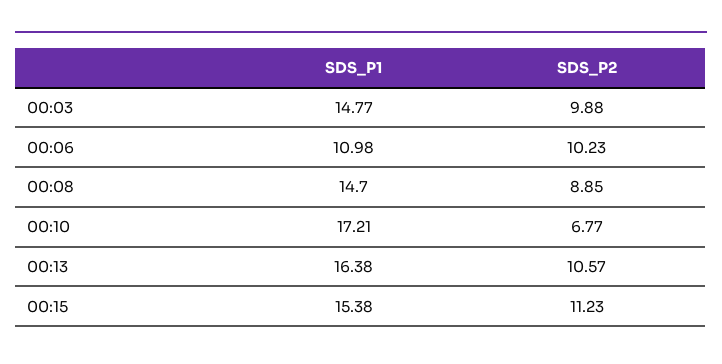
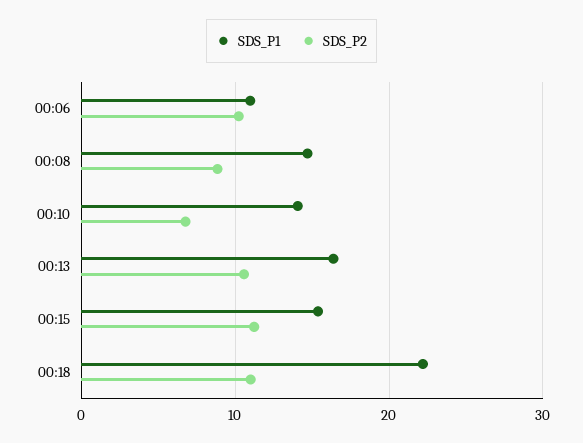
SDS_P1, 00:03: 14.77 -> none
SDS_P2, 00:03: 9.88 -> none
SDS_P1, 00:10: 17.21 -> 14
SDS_P1, 00:18: none -> 22
SDS_P2, 00:18: none -> 11

